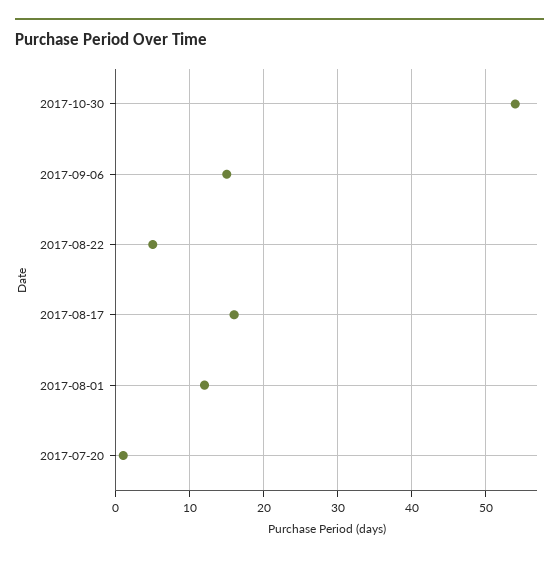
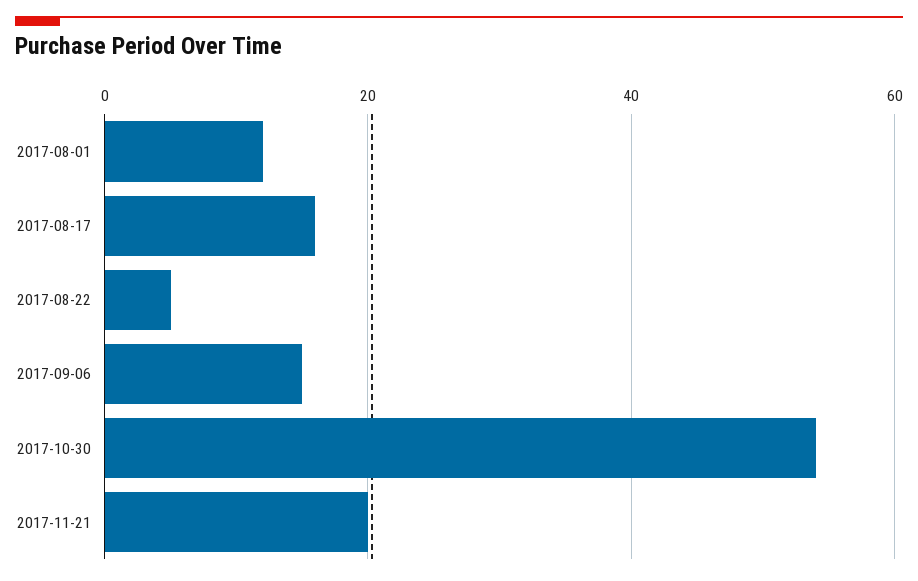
2017-07-20: 1 -> none
2017-11-21: none -> 20

